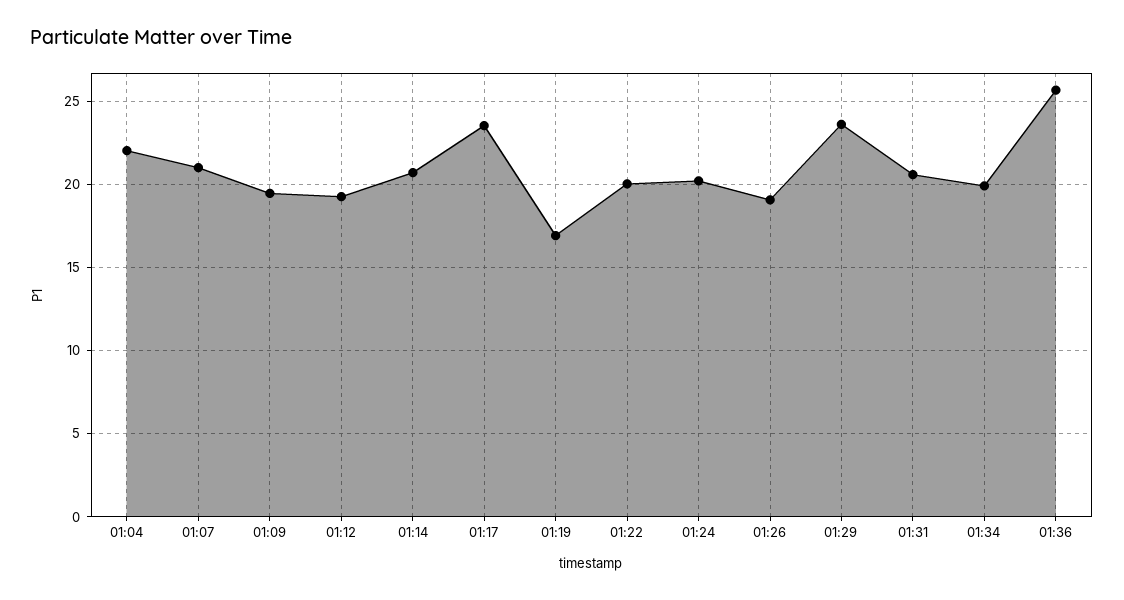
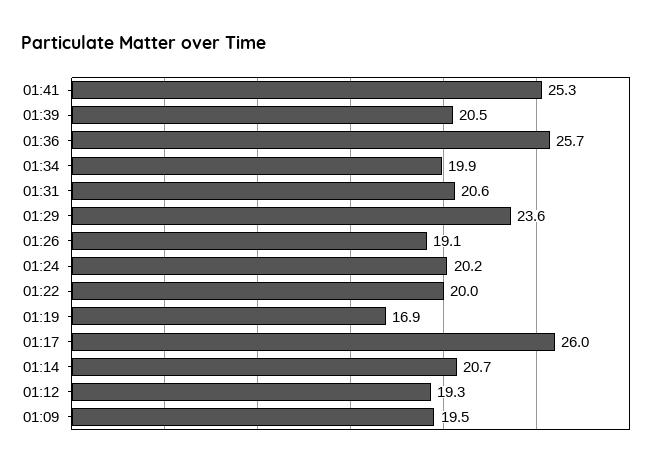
01:04: 22 -> none
01:07: 21 -> none
01:17: 23.5 -> 26
01:41: none -> 25.3
01:39: none -> 20.5

